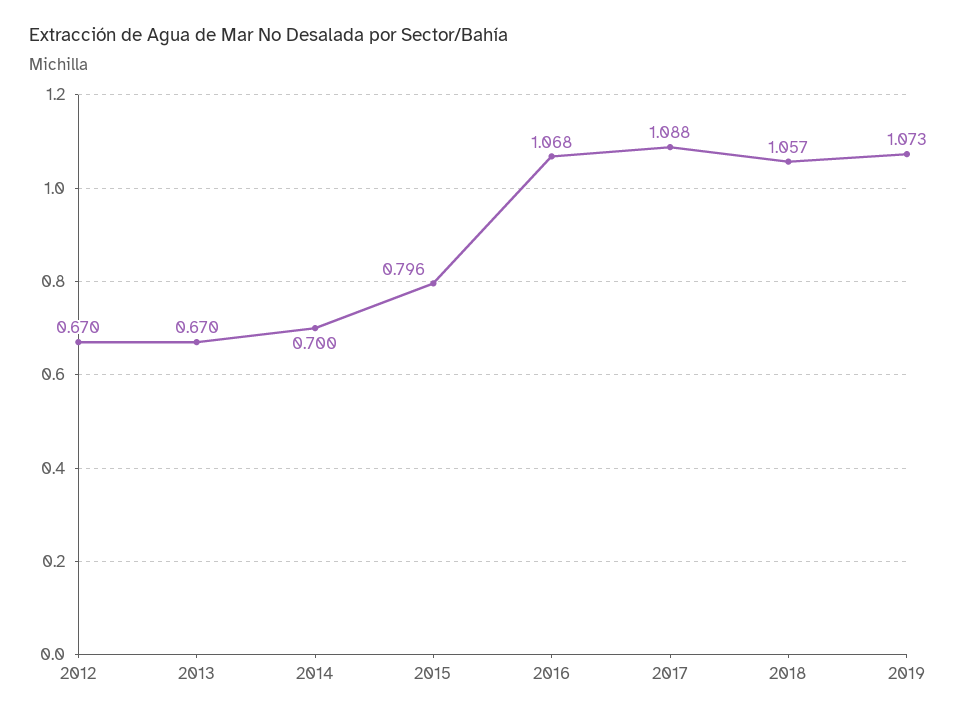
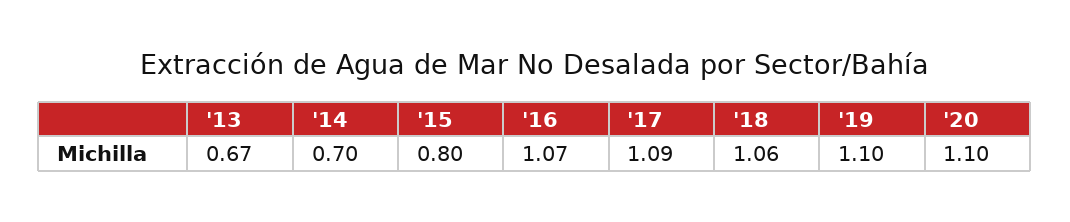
2012: 0.67 -> none
2019: 1.073 -> 1.1
'20: none -> 1.1

